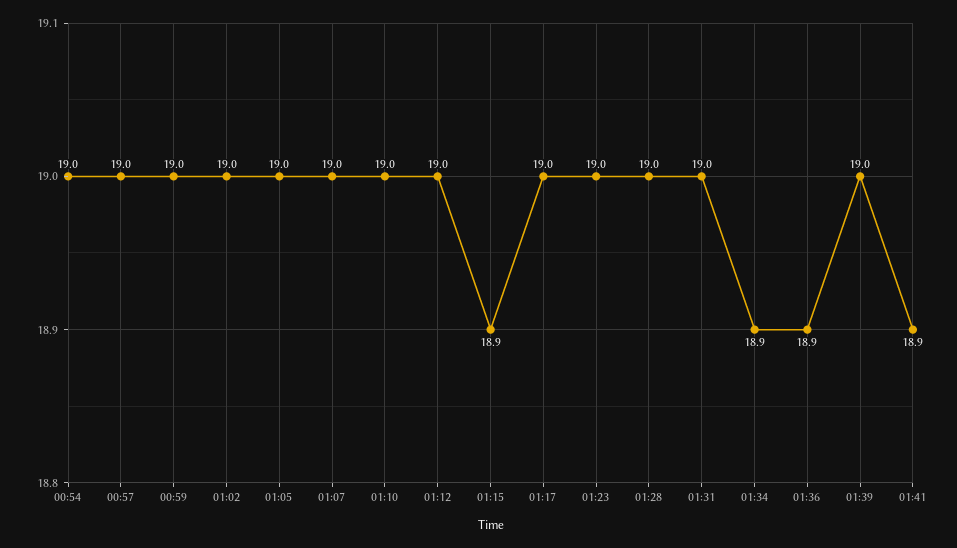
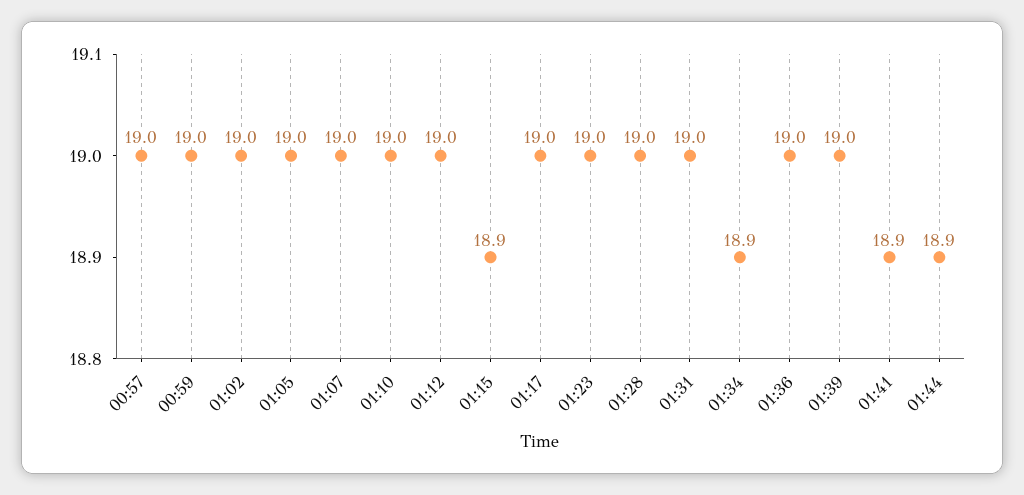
00:54: 19 -> none
01:36: 18.9 -> 19
01:44: none -> 18.9

